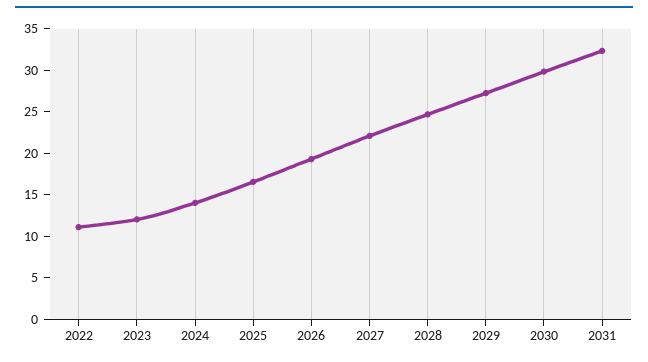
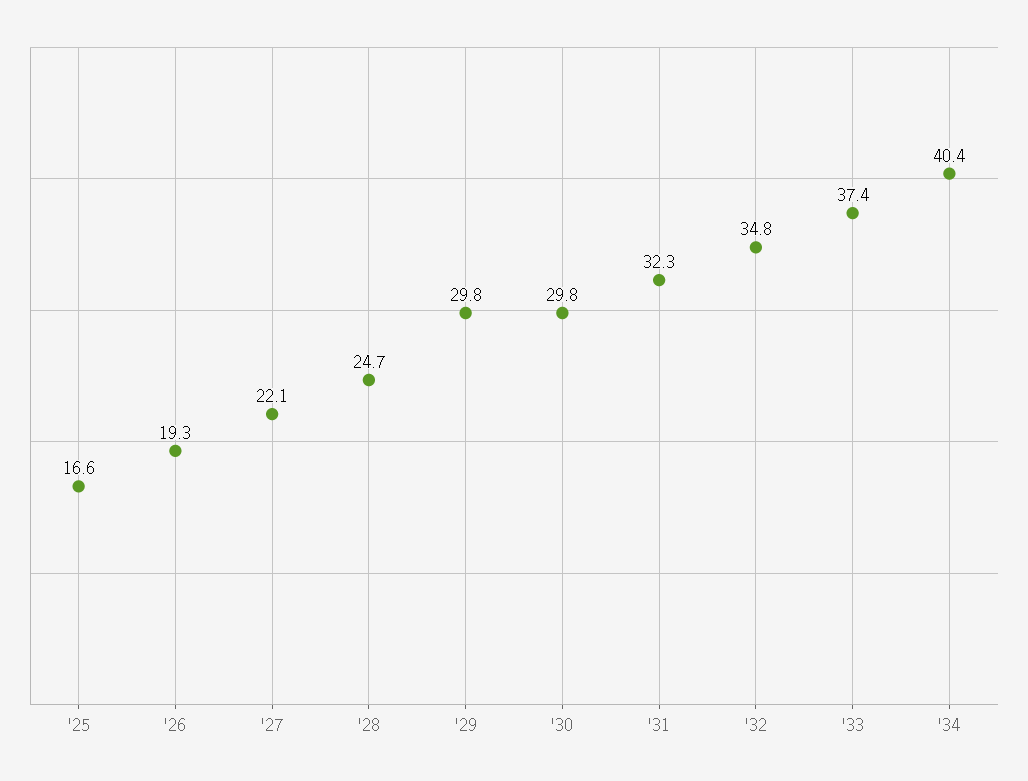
2022: 11 -> none
2023: 12 -> none
2024: 14 -> none
2029: 27 -> 29.8
'32: none -> 34.8
'33: none -> 37.4
'34: none -> 40.4

